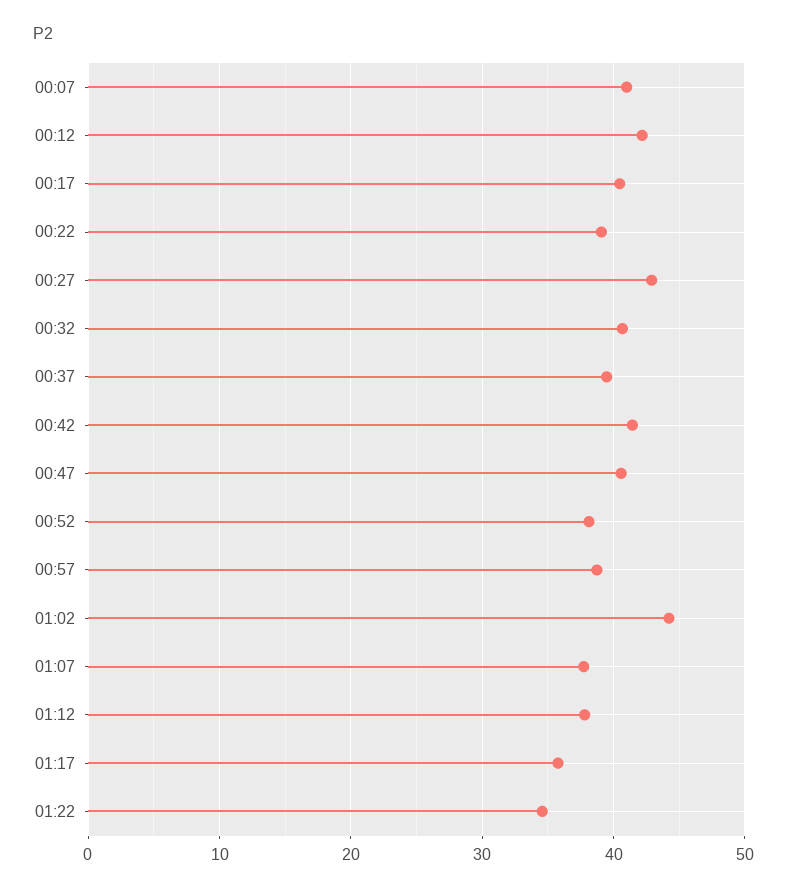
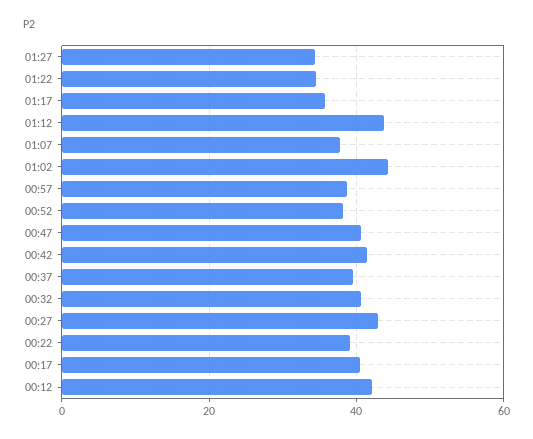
00:07: 41 -> none
01:12: 38 -> 44
01:27: none -> 34

